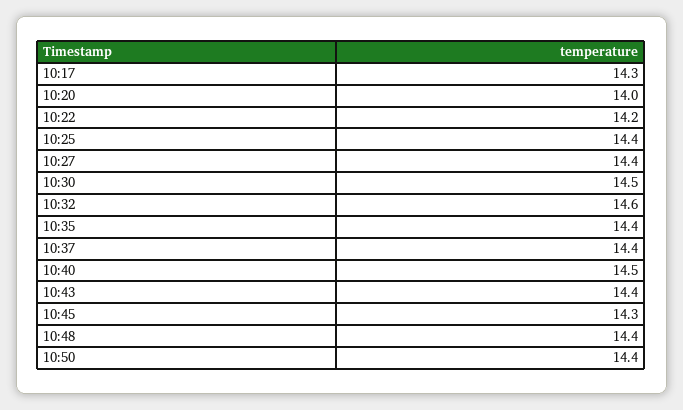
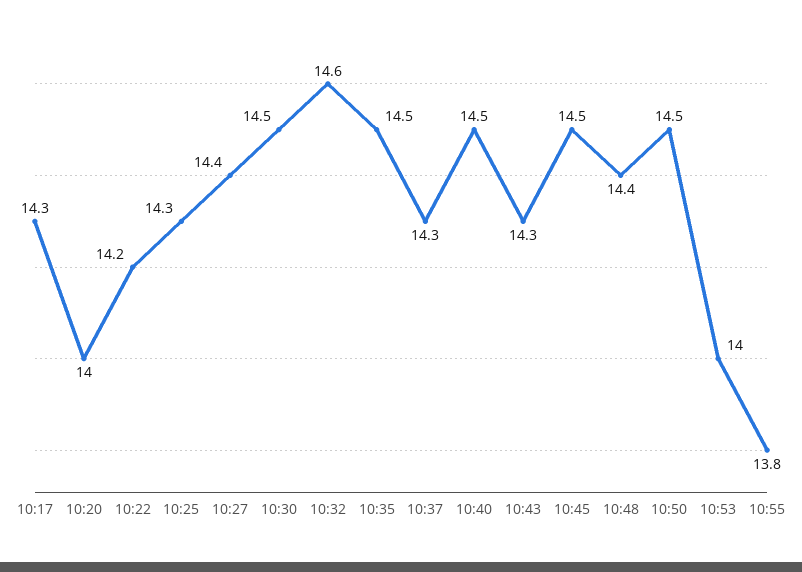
10:25: 14.4 -> 14.3
10:35: 14.4 -> 14.5
10:37: 14.4 -> 14.3
10:43: 14.4 -> 14.3
10:45: 14.3 -> 14.5
10:50: 14.4 -> 14.5
10:53: none -> 14
10:55: none -> 13.8

